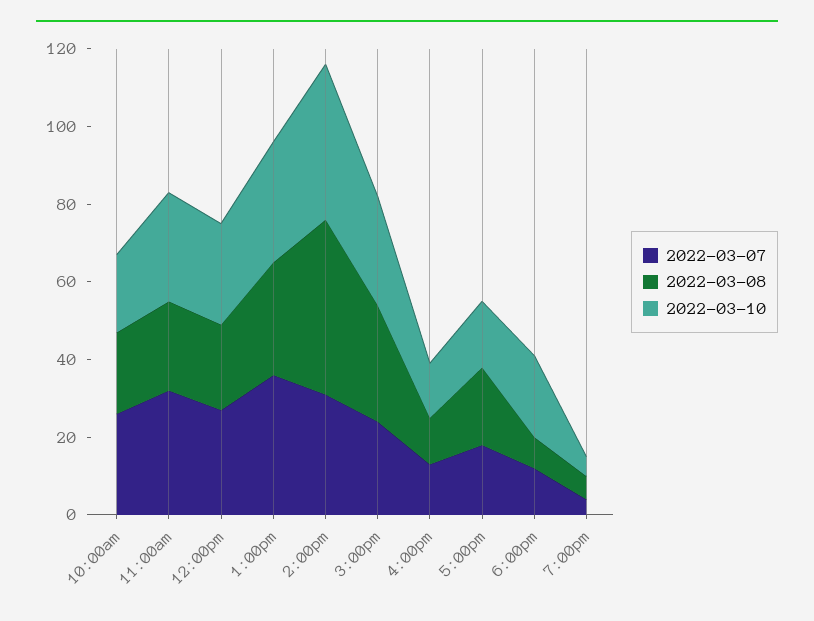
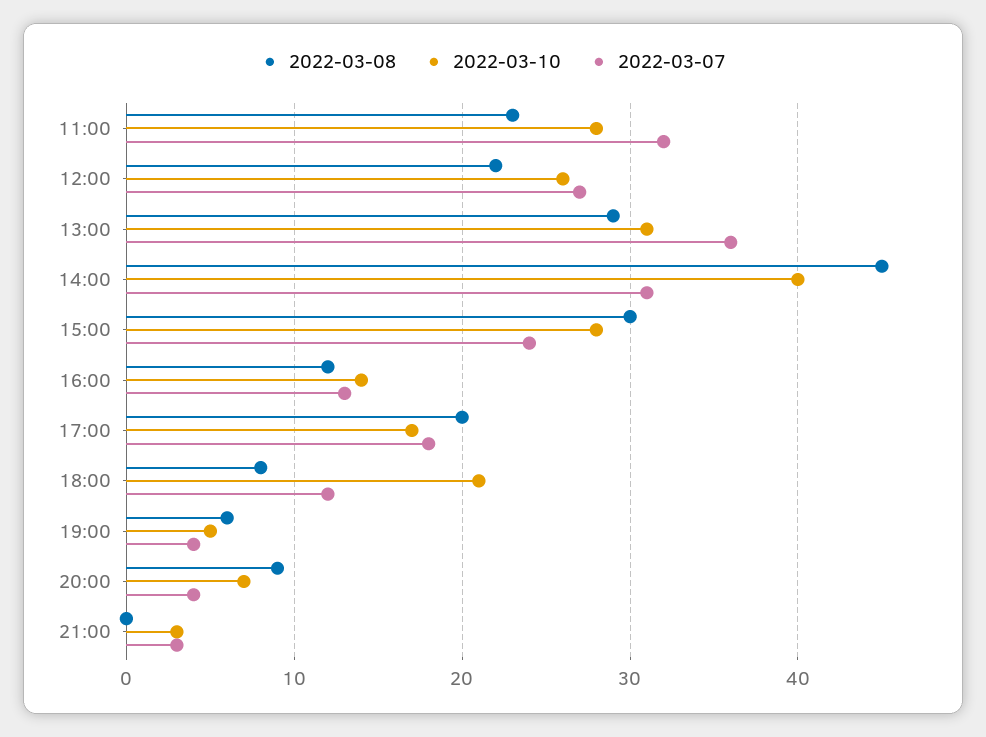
2022-03-07, 10:00am: 25 -> none
2022-03-08, 10:00am: 20 -> none
2022-03-10, 10:00am: 20 -> none
2022-03-08, 20:00: none -> 9
2022-03-10, 20:00: none -> 7
2022-03-07, 20:00: none -> 4
2022-03-08, 21:00: none -> 0
2022-03-10, 21:00: none -> 3
2022-03-07, 21:00: none -> 3

